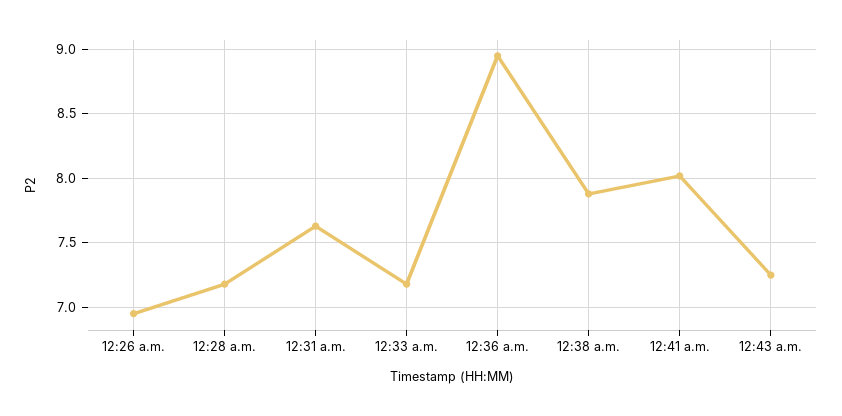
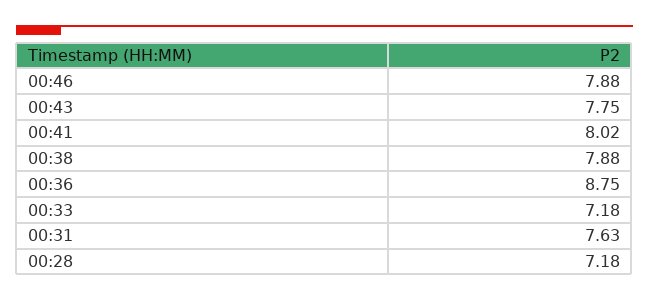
12:26 a.m.: 6.95 -> none
12:36 a.m.: 8.95 -> 8.75
12:43 a.m.: 7.25 -> 7.75
00:46: none -> 7.88

